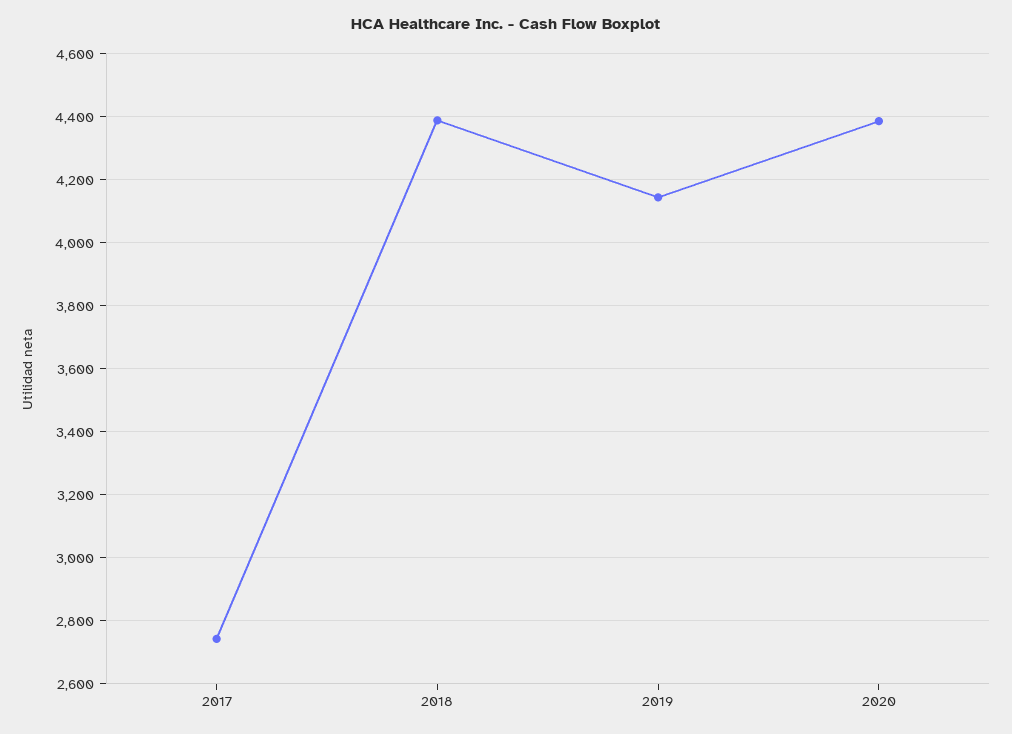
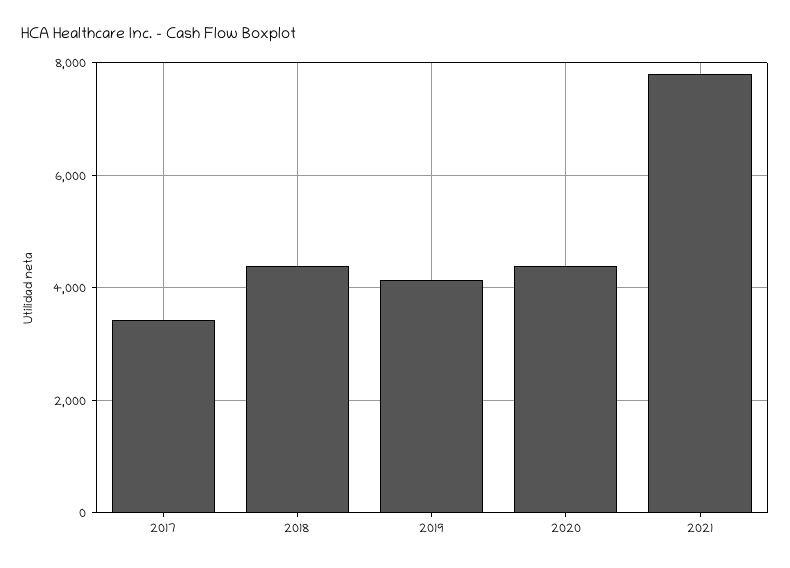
2017: 2740 -> 3400
2021: none -> 7800

